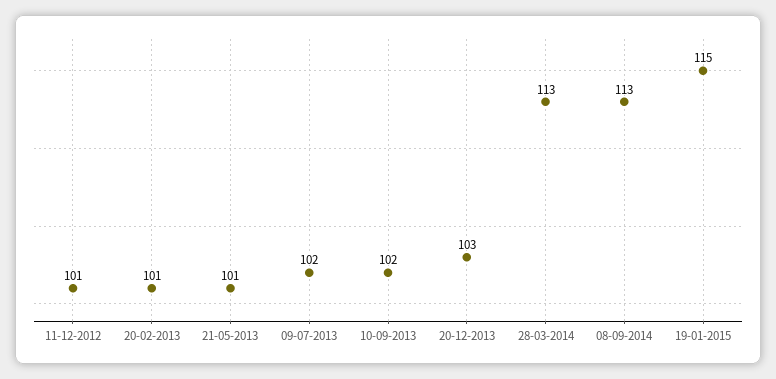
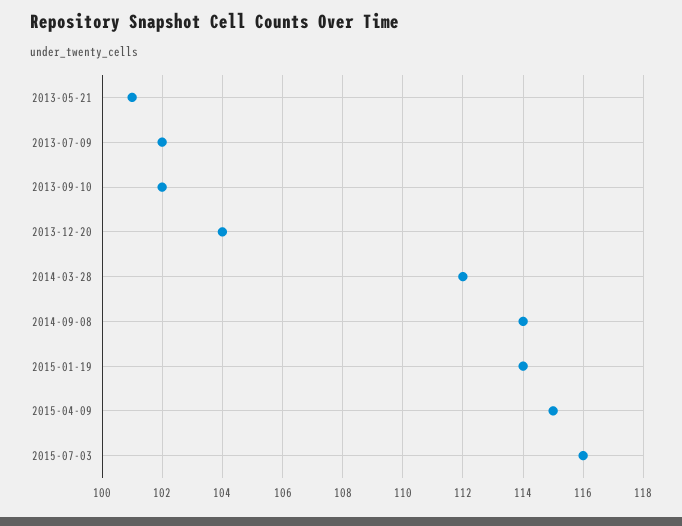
11-12-2012: 101 -> none
20-02-2013: 101 -> none
20-12-2013: 103 -> 104
28-03-2014: 113 -> 112
08-09-2014: 113 -> 114
19-01-2015: 115 -> 114
2015-04-09: none -> 115
2015-07-03: none -> 116

